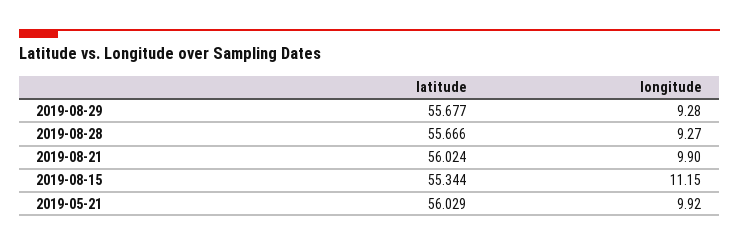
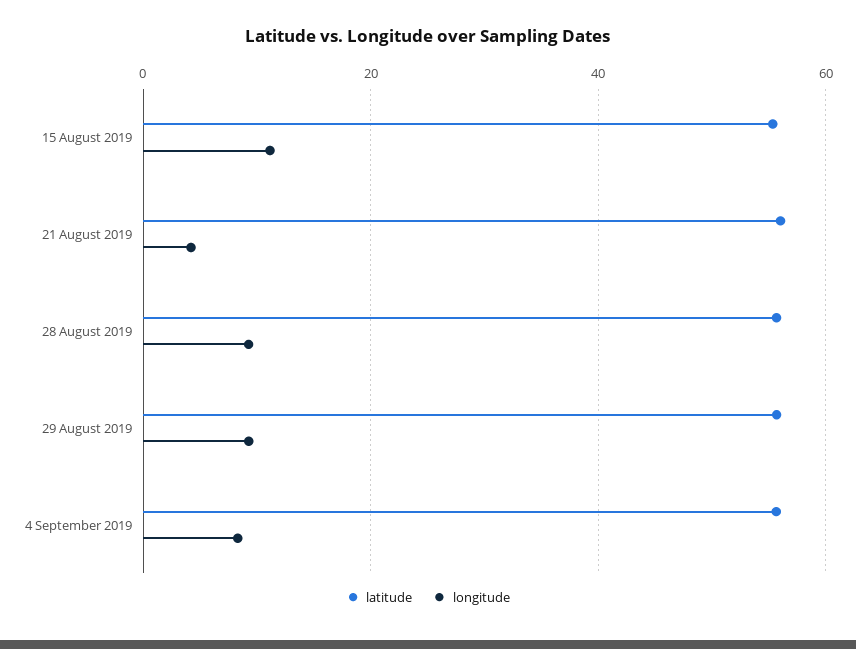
longitude, 2019-08-21: 9.9 -> 4
latitude, 2019-05-21: 56.029 -> none
longitude, 2019-05-21: 9.92 -> none
latitude, 4 September 2019: none -> 56
longitude, 4 September 2019: none -> 8

